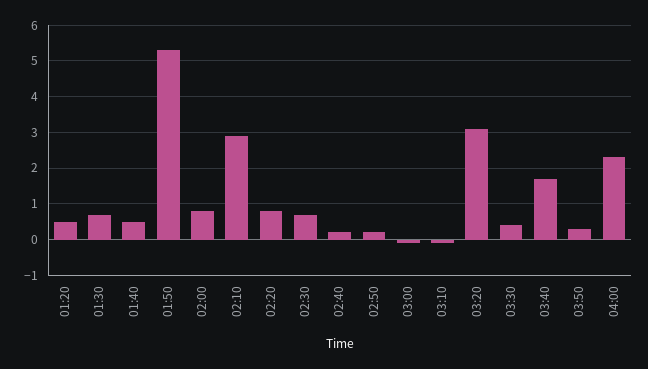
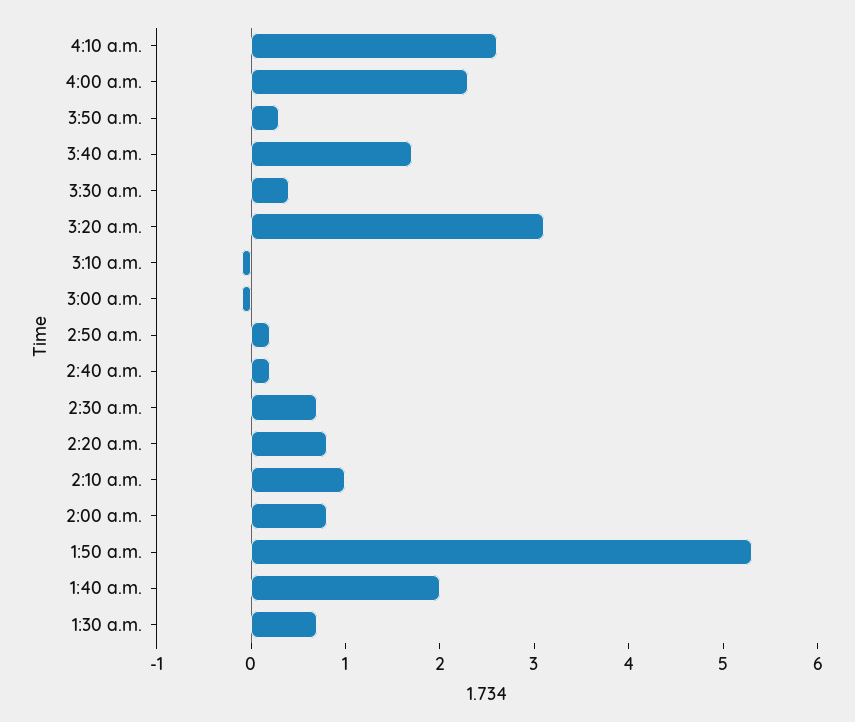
01:20: 0.5 -> none
01:40: 0.5 -> 2
02:10: 3 -> 1
4:10 a.m.: none -> 2.6

